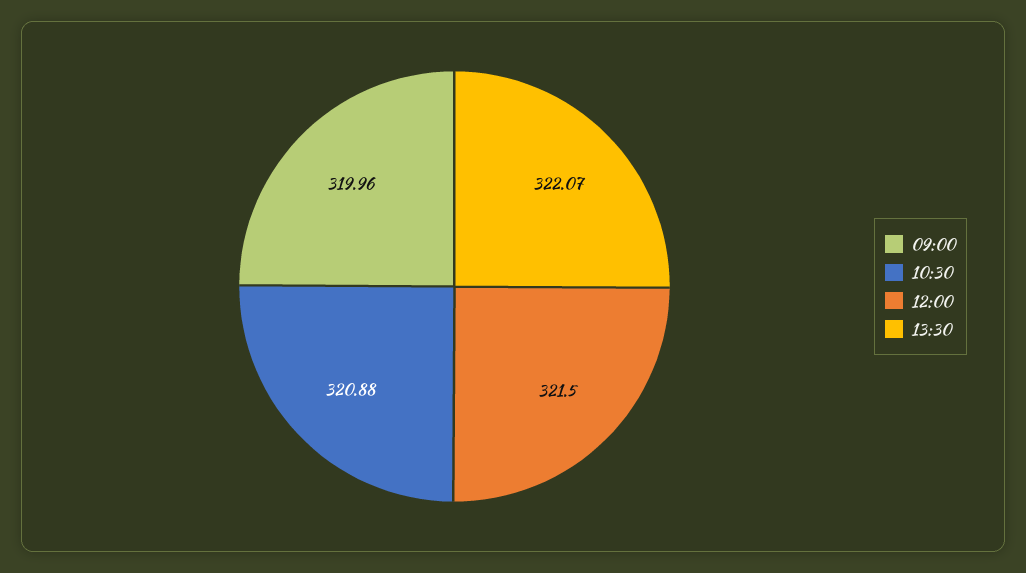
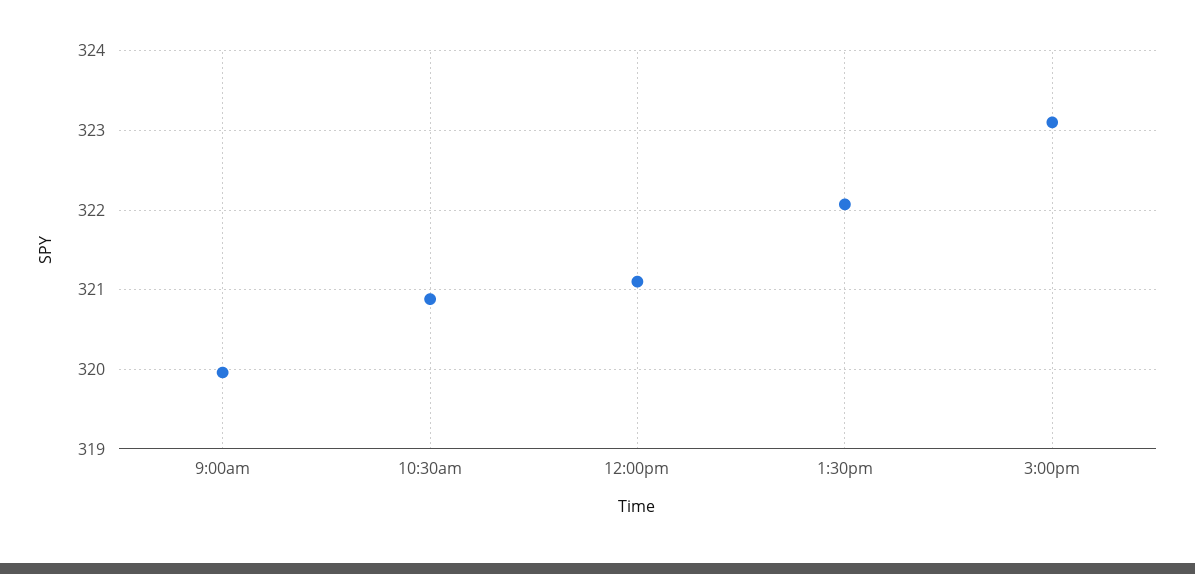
12:00: 321.5 -> 321.1
3:00pm: none -> 323.1

